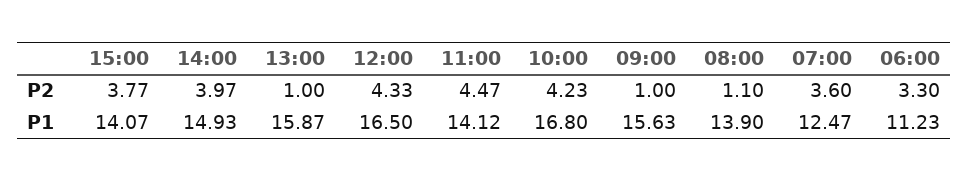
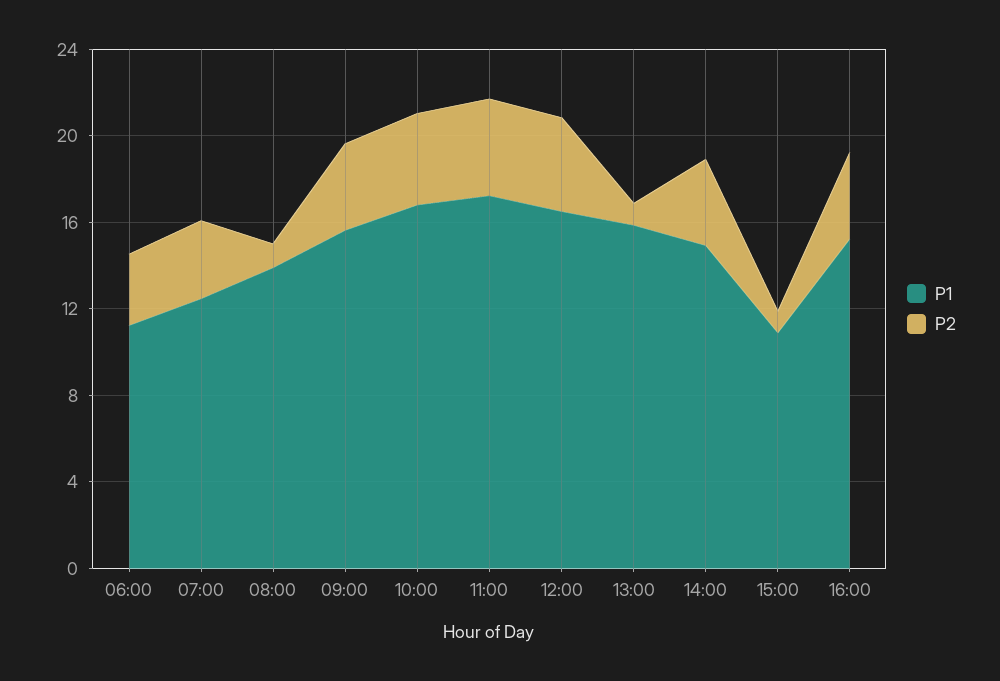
P2, 15:00: 3.77 -> 1
P2, 09:00: 1 -> 4
P1, 15:00: 14.07 -> 11
P1, 11:00: 14.12 -> 17
P1, 16:00: none -> 15
P2, 16:00: none -> 4

